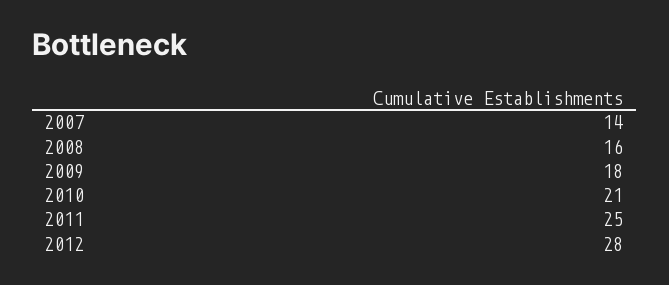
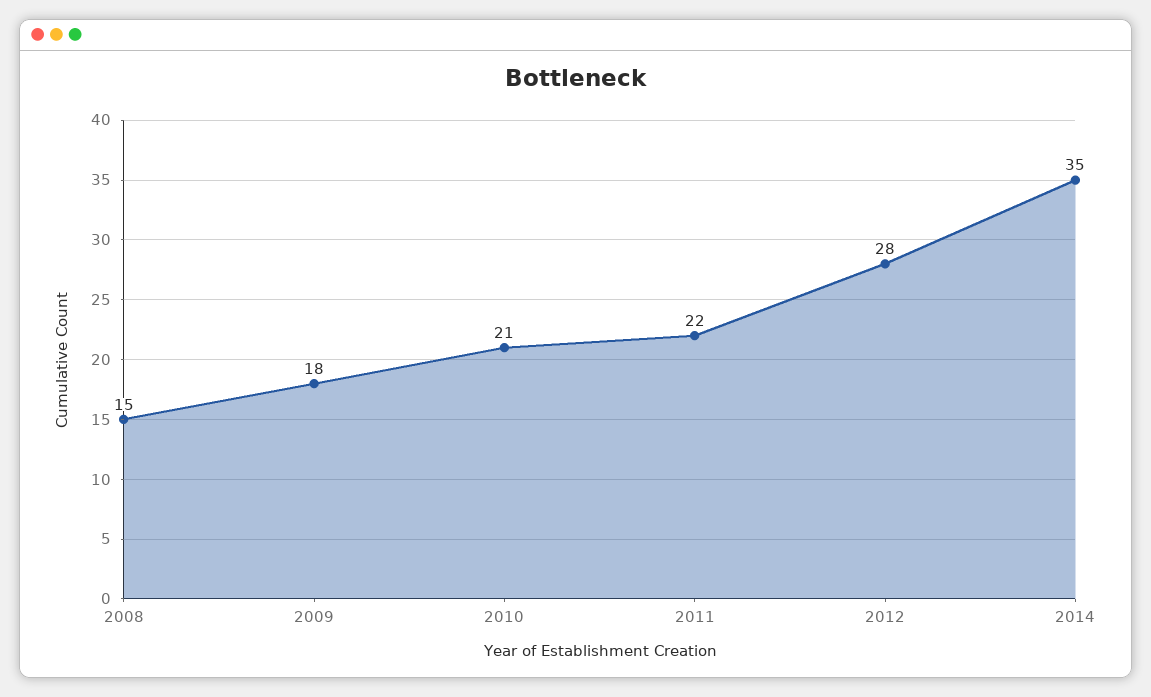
2007: 14 -> none
2008: 16 -> 15
2011: 25 -> 22
2014: none -> 35

